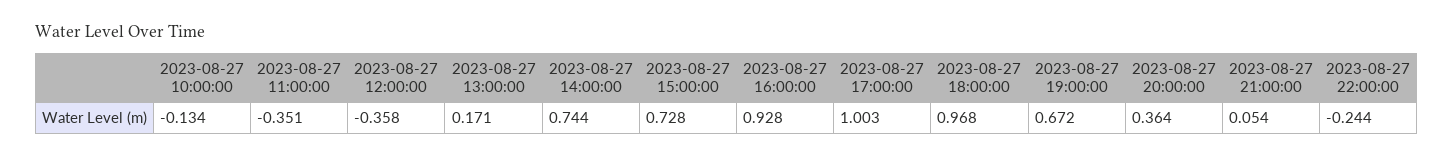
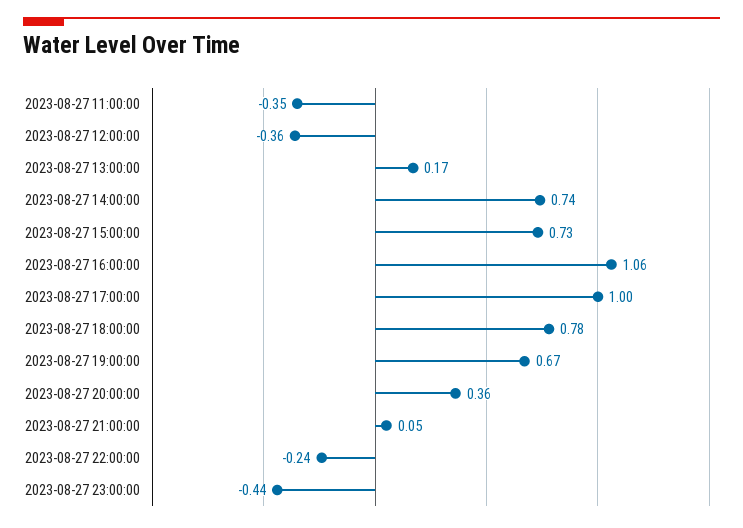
2023-08-27 10:00:00: -0.134 -> none
2023-08-27 16:00:00: 0.928 -> 1.06
2023-08-27 18:00:00: 0.968 -> 0.78
2023-08-27 23:00:00: none -> -0.44

